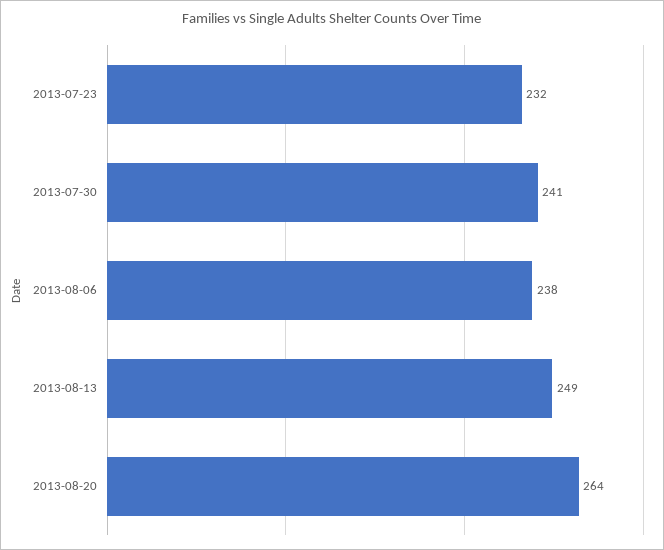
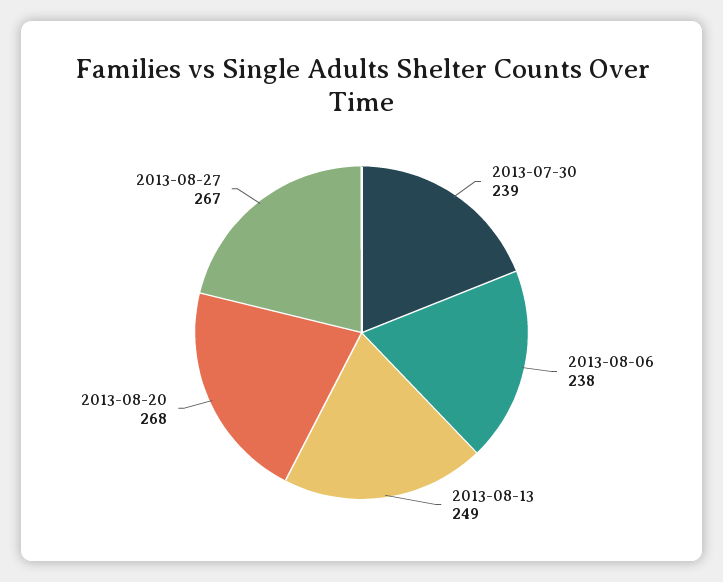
2013-07-23: 232 -> none
2013-07-30: 241 -> 239
2013-08-20: 264 -> 268
2013-08-27: none -> 267

